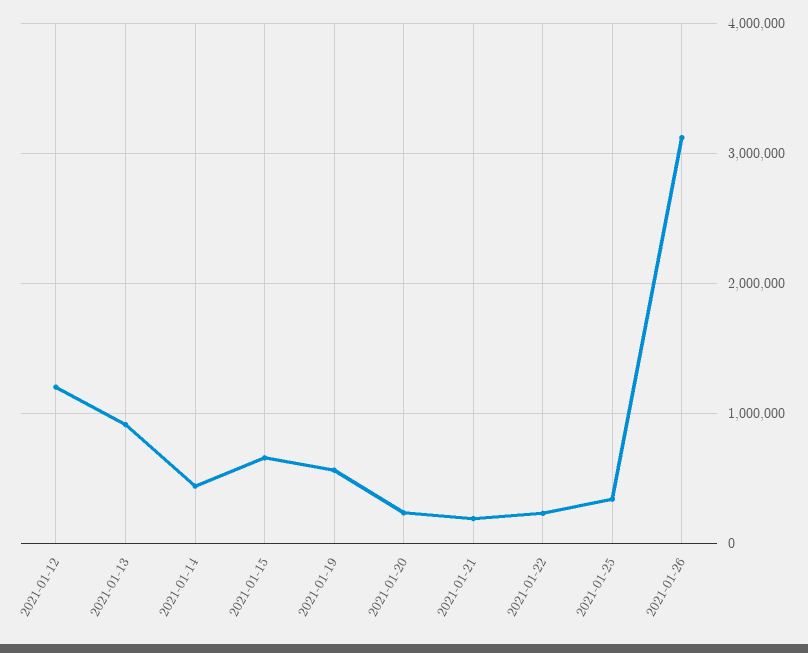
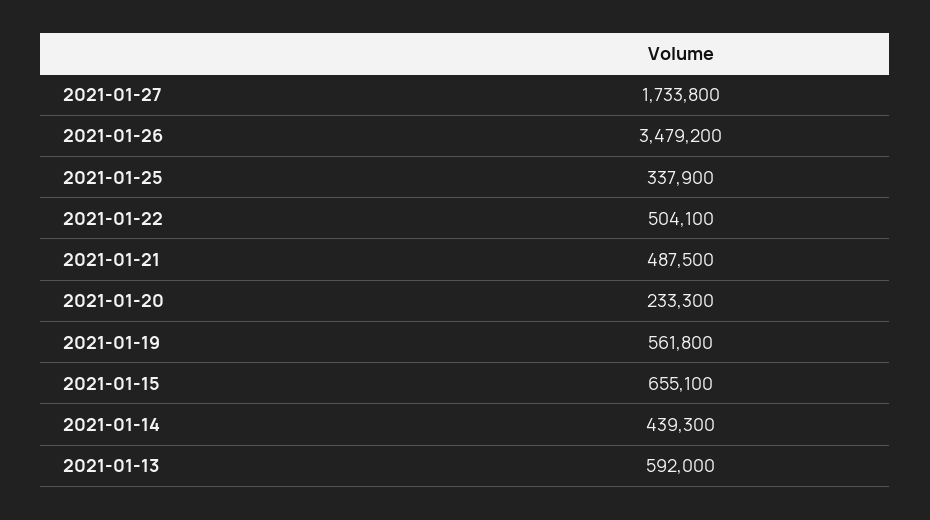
2021-01-12: 1200000 -> none
2021-01-13: 900000 -> 592000
2021-01-21: 200000 -> 487500
2021-01-22: 200000 -> 504100
2021-01-26: 3100000 -> 3479200
2021-01-27: none -> 1733800

